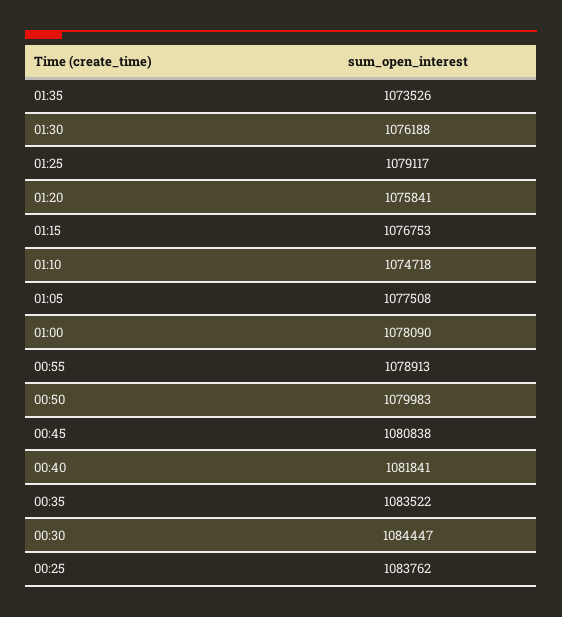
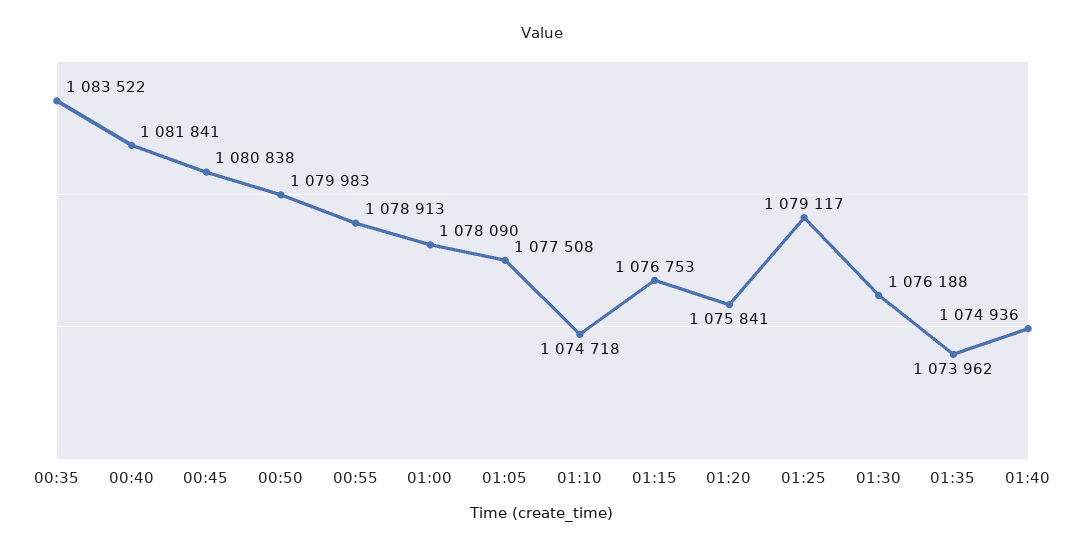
01:35: 1073526 -> 1073962
00:30: 1084447 -> none
00:25: 1083762 -> none
01:40: none -> 1074936

